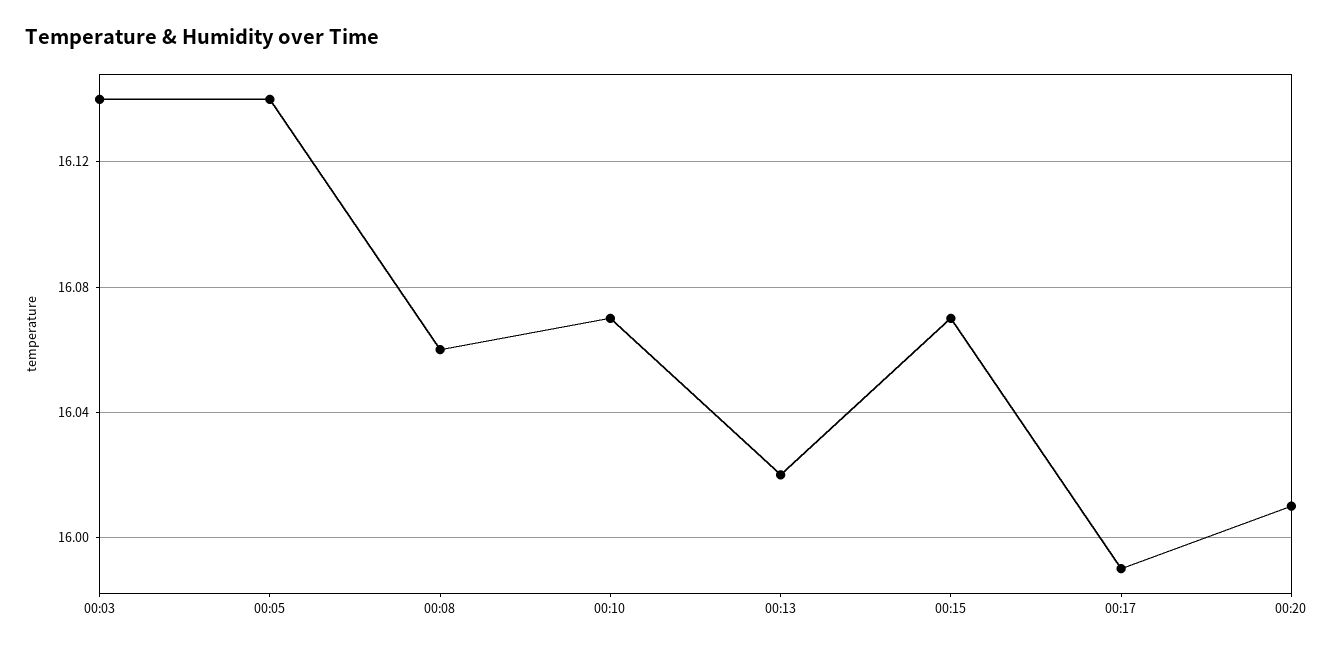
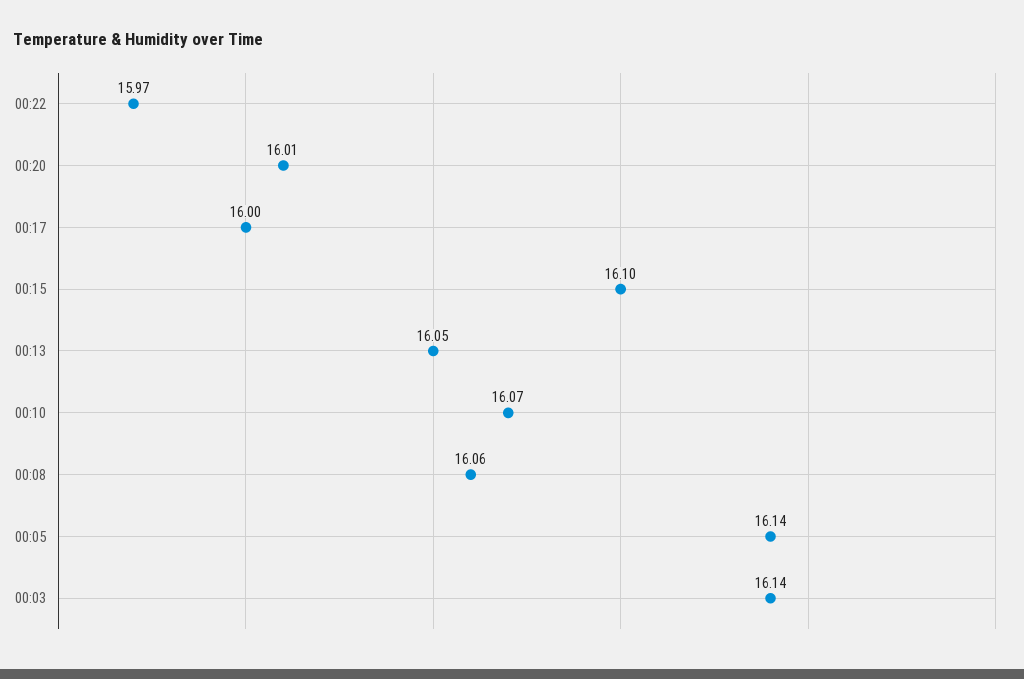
00:13: 16.02 -> 16.05
00:15: 16.07 -> 16.1
00:17: 15.99 -> 16
00:22: none -> 15.97

